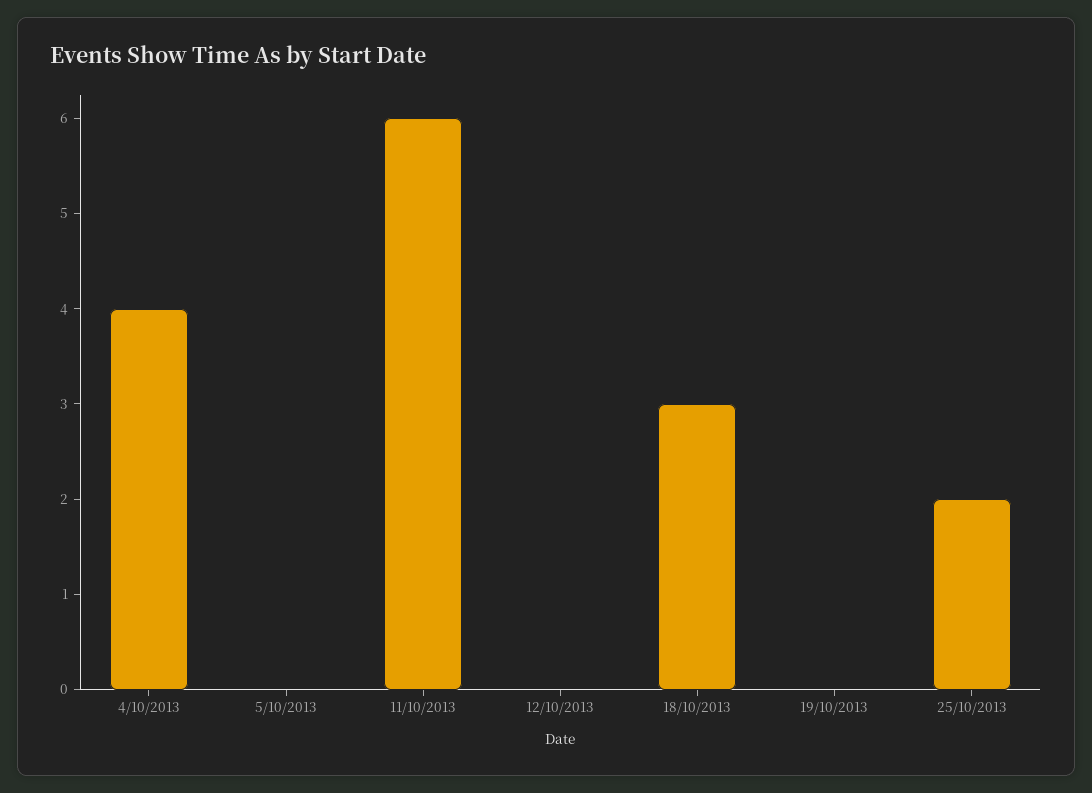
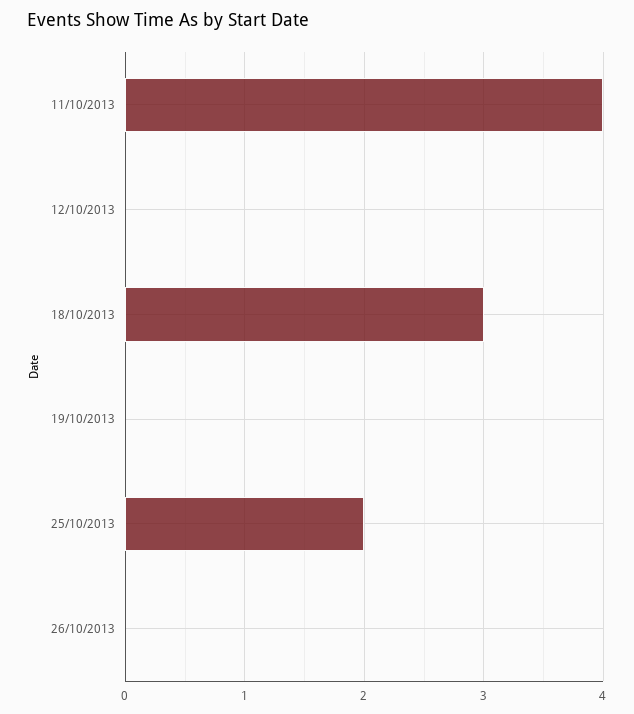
4/10/2013: 4 -> none
5/10/2013: 0 -> none
11/10/2013: 6 -> 4
26/10/2013: none -> 0

